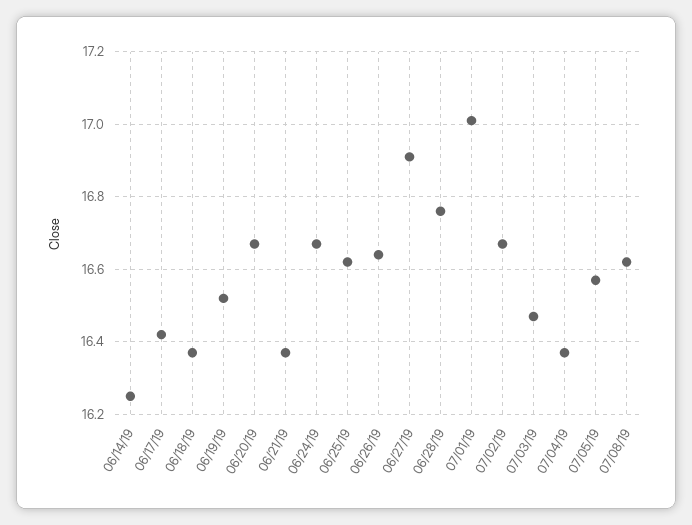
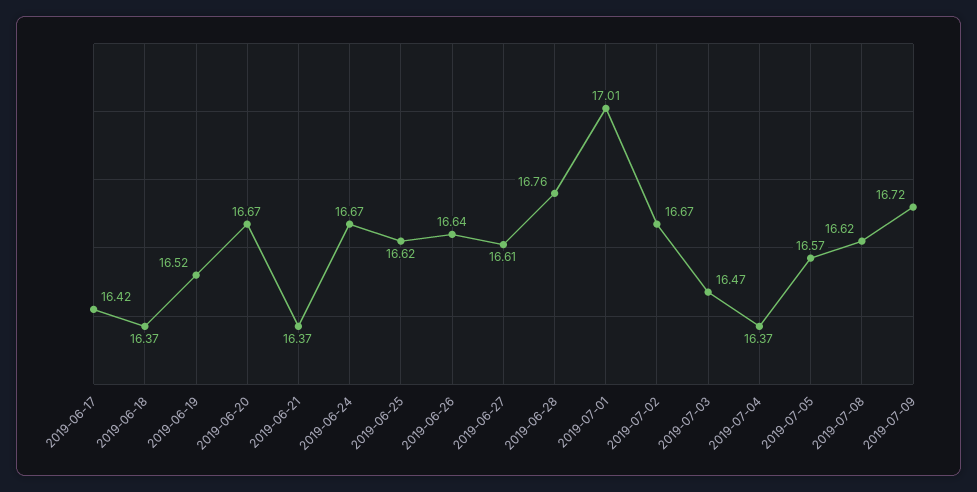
06/14/19: 16.25 -> none
06/27/19: 16.9 -> 16.61
2019-07-09: none -> 16.72

